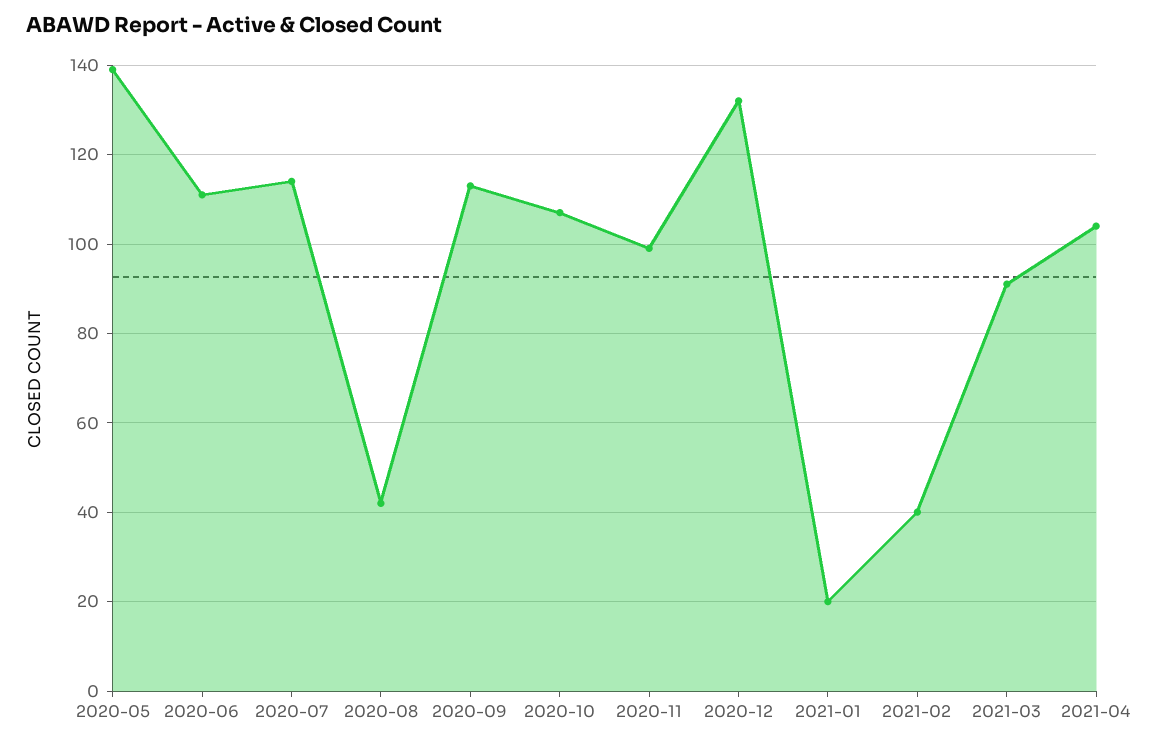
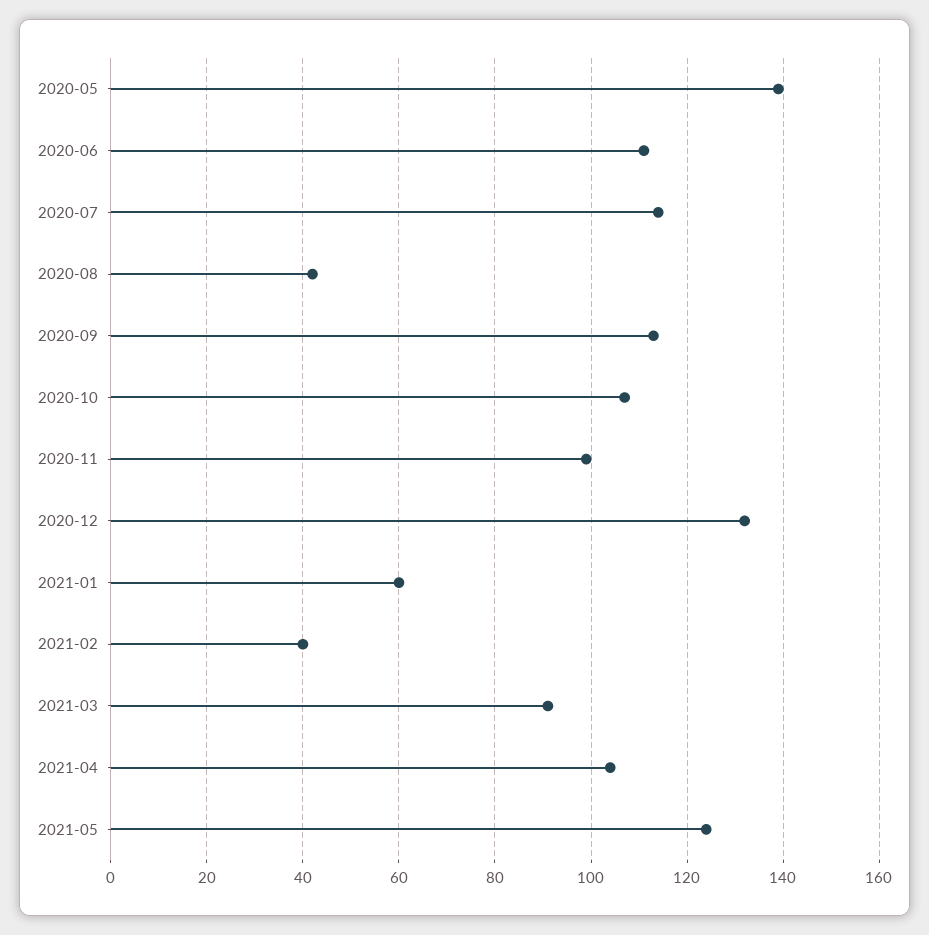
2021-01: 20 -> 60
2021-05: none -> 125

